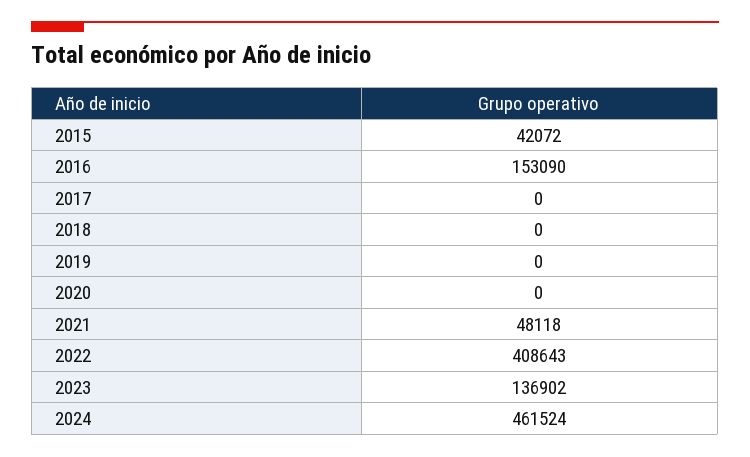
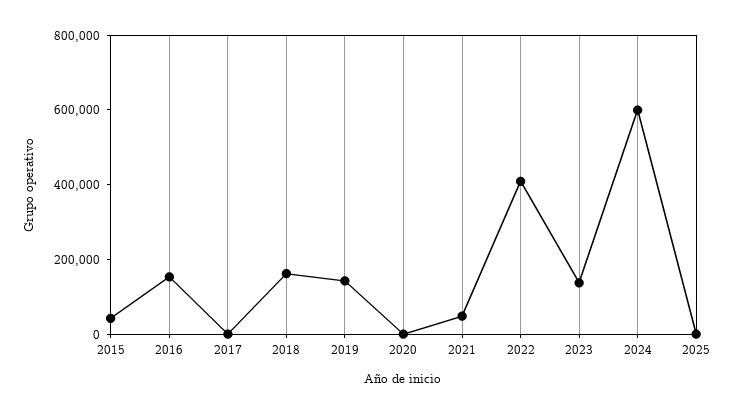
2018: 0 -> 150000
2019: 0 -> 150000
2024: 461524 -> 600000
2025: none -> 0

